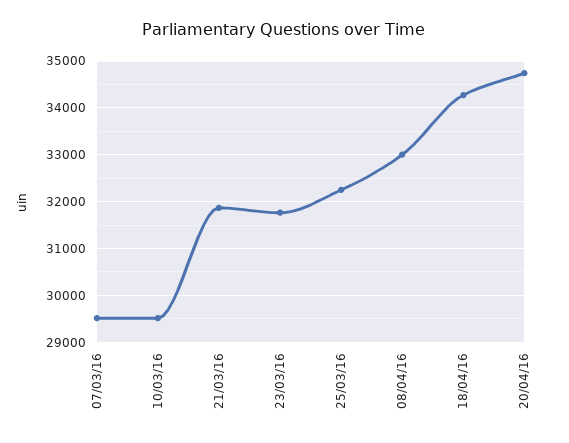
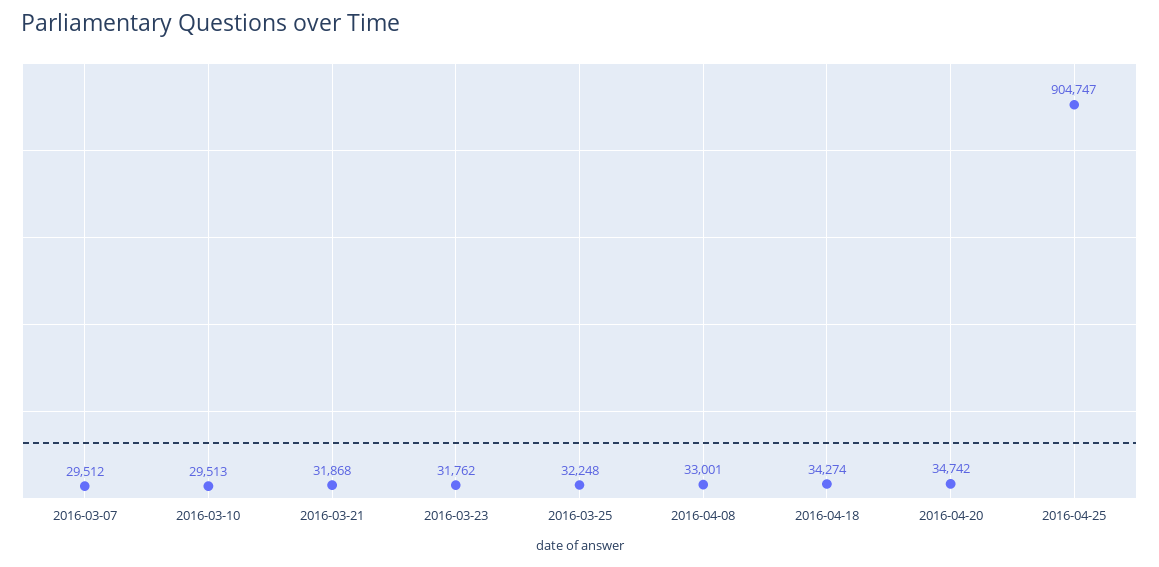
2016-04-25: none -> 904747

